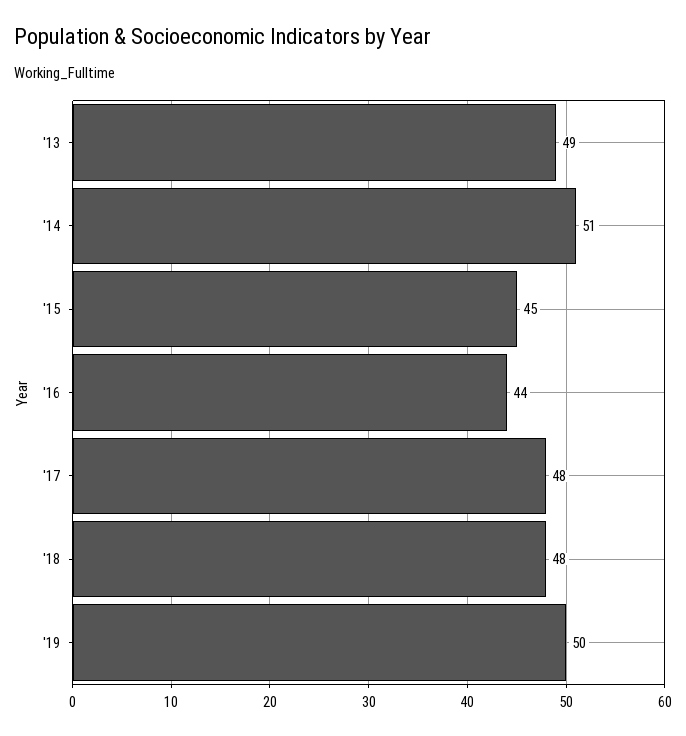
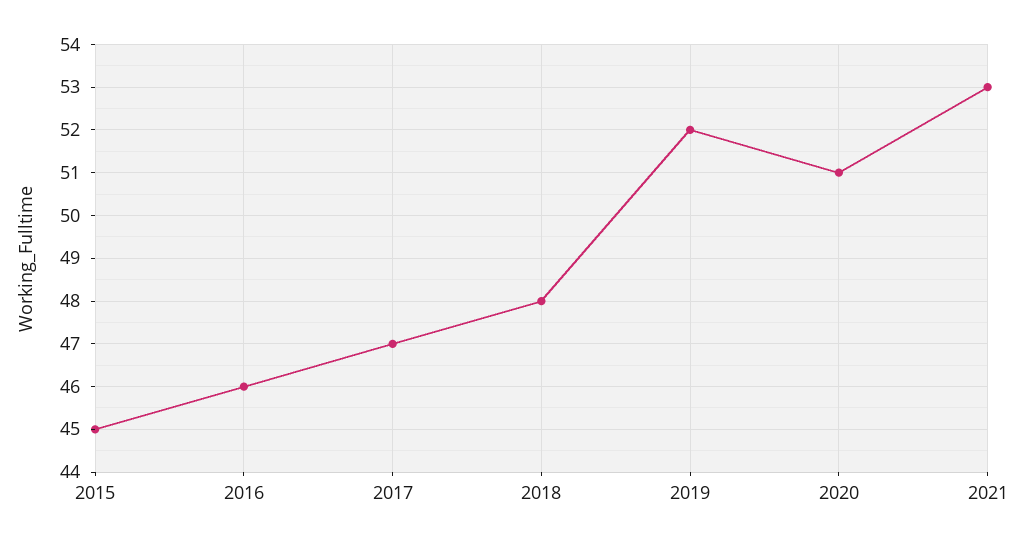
'13: 49 -> none
'14: 51 -> none
'16: 44 -> 46
'17: 48 -> 47
'19: 50 -> 52
2020: none -> 51
2021: none -> 53

